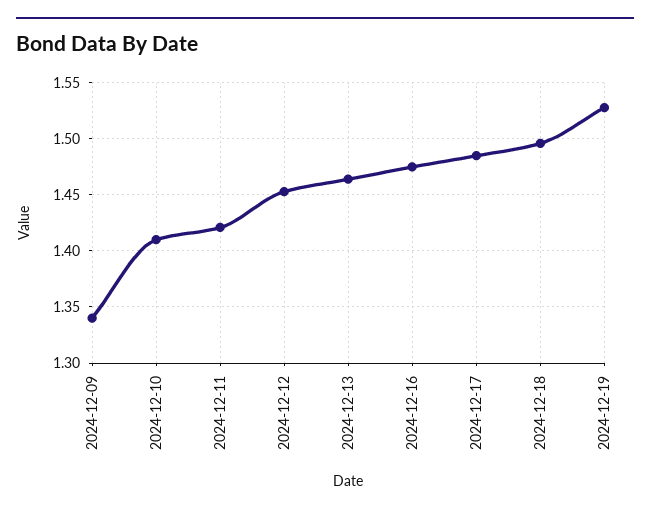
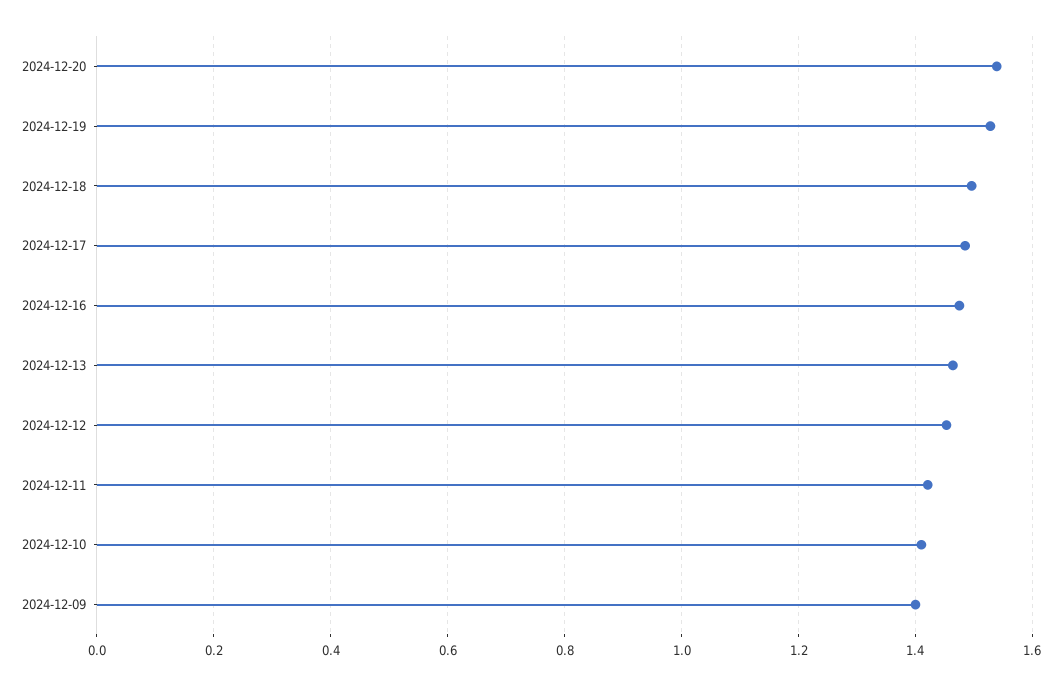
2024-12-09: 1.34 -> 1.4
2024-12-20: none -> 1.54

